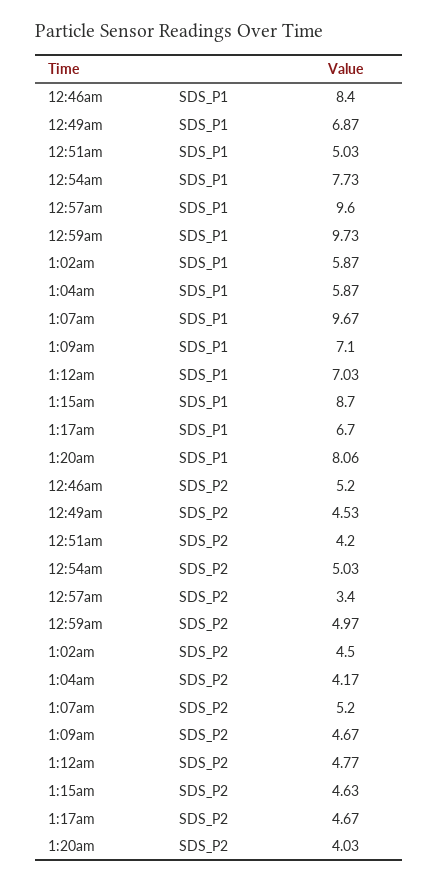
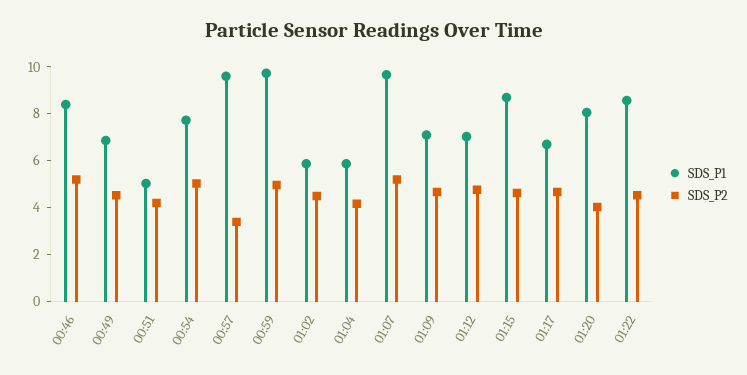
SDS_P1, 01:22: none -> 8.5
SDS_P2, 01:22: none -> 4.5

